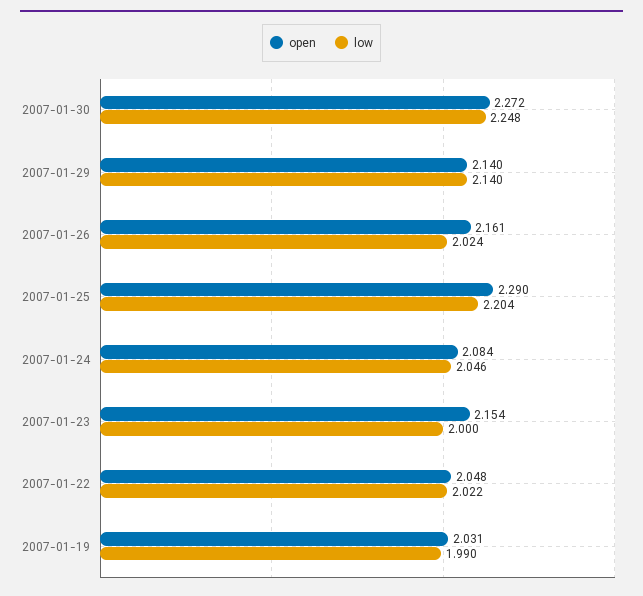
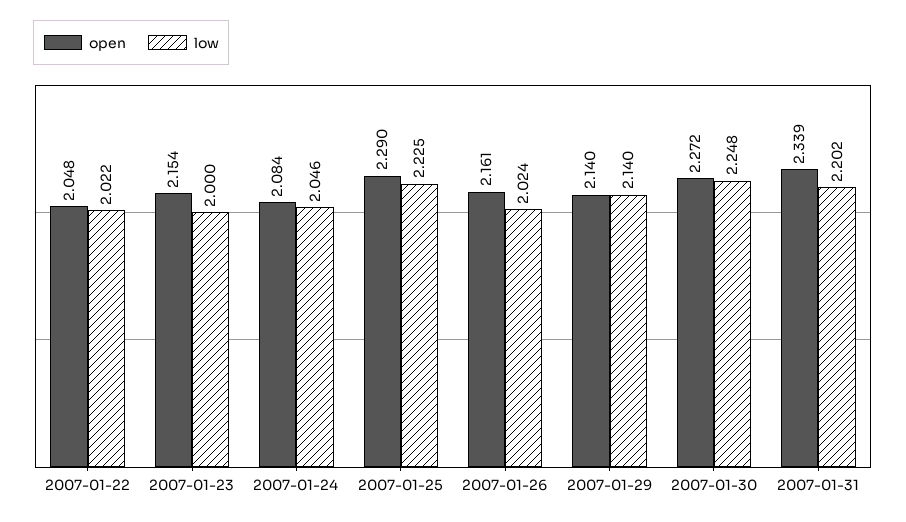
low, 2007-01-25: 2.204 -> 2.225
open, 2007-01-19: 2.031 -> none
low, 2007-01-19: 1.99 -> none
open, 2007-01-31: none -> 2.339
low, 2007-01-31: none -> 2.202

